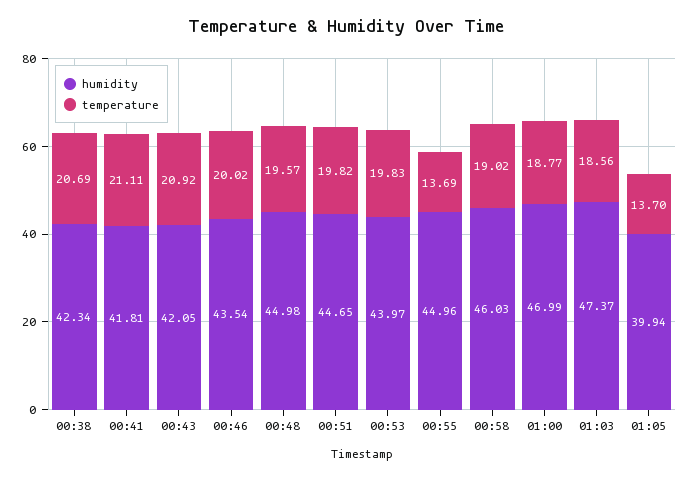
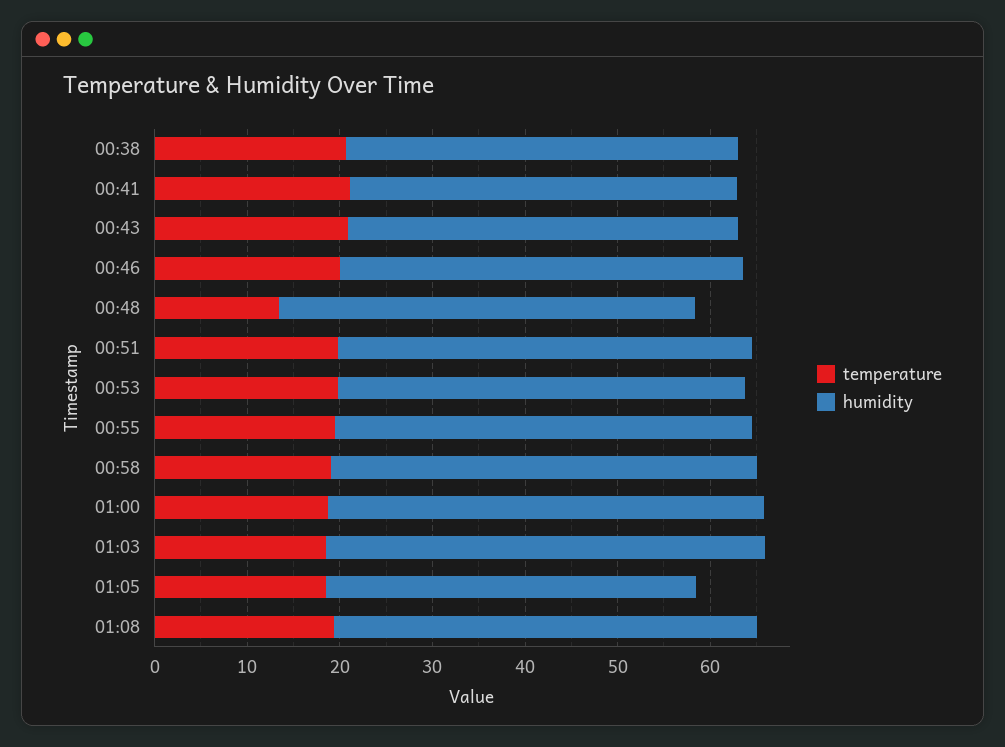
temperature, 00:48: 19.57 -> 14
temperature, 00:55: 13.69 -> 20
temperature, 01:05: 13.7 -> 18
temperature, 01:08: none -> 20
humidity, 01:08: none -> 46

